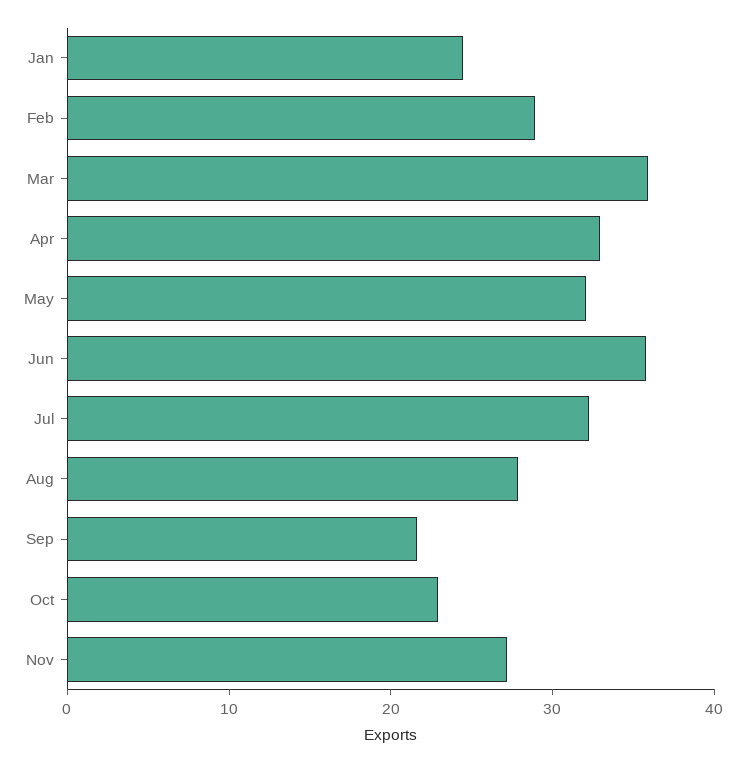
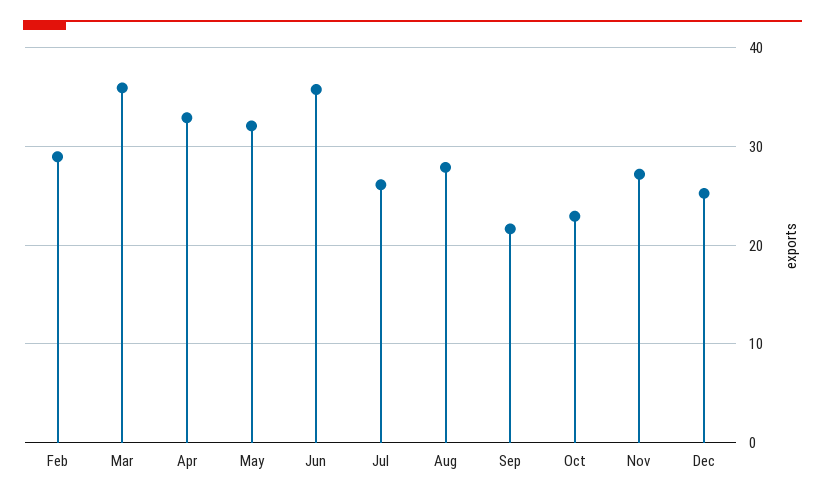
Jan: 24 -> none
Jul: 32 -> 26
Dec: none -> 25

